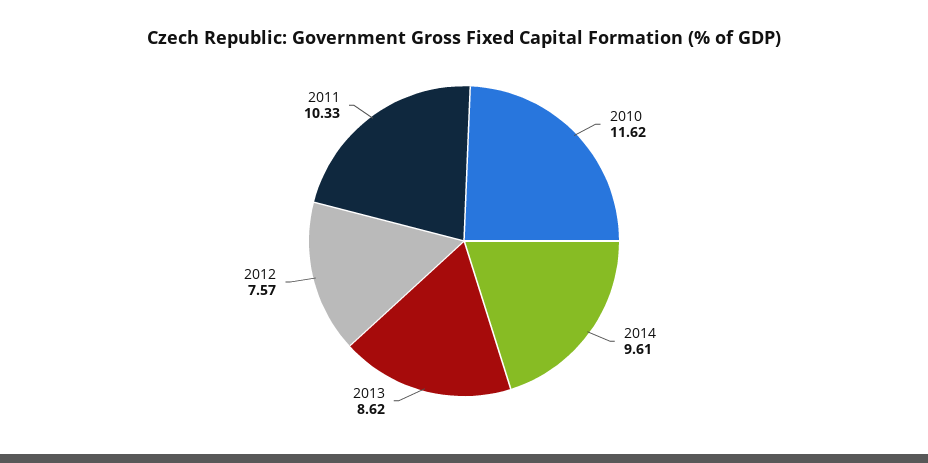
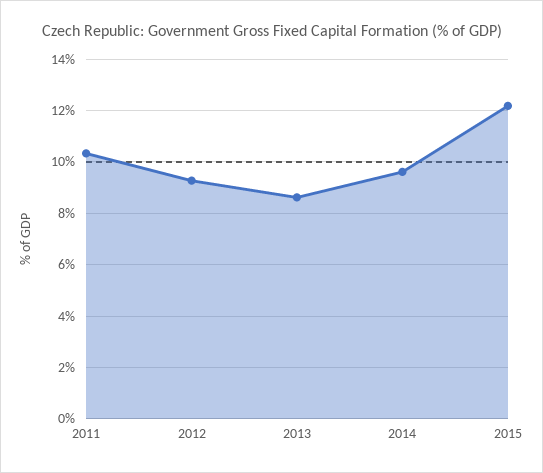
2010: 11.62 -> none
2012: 7.57 -> 9.25
2015: none -> 12.25

